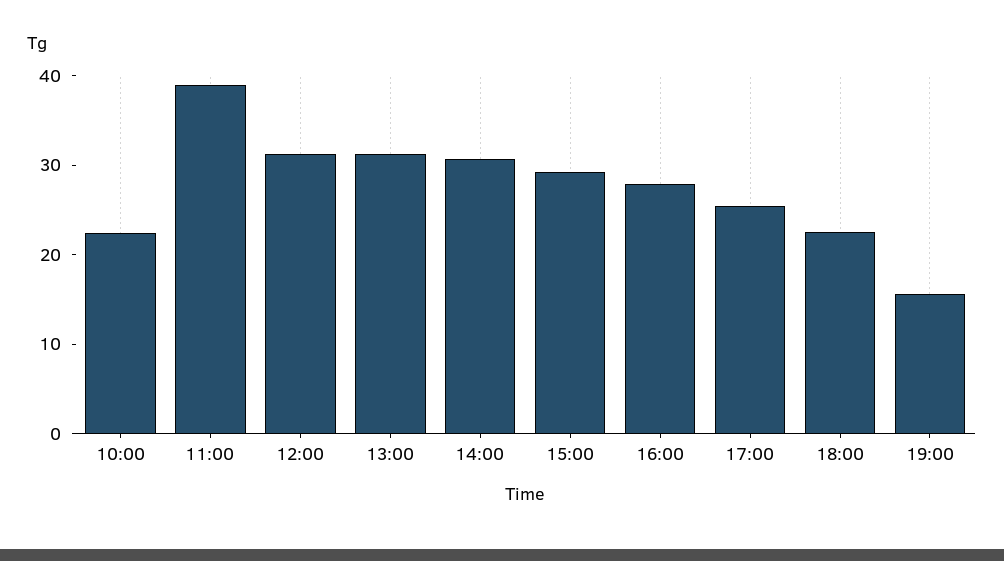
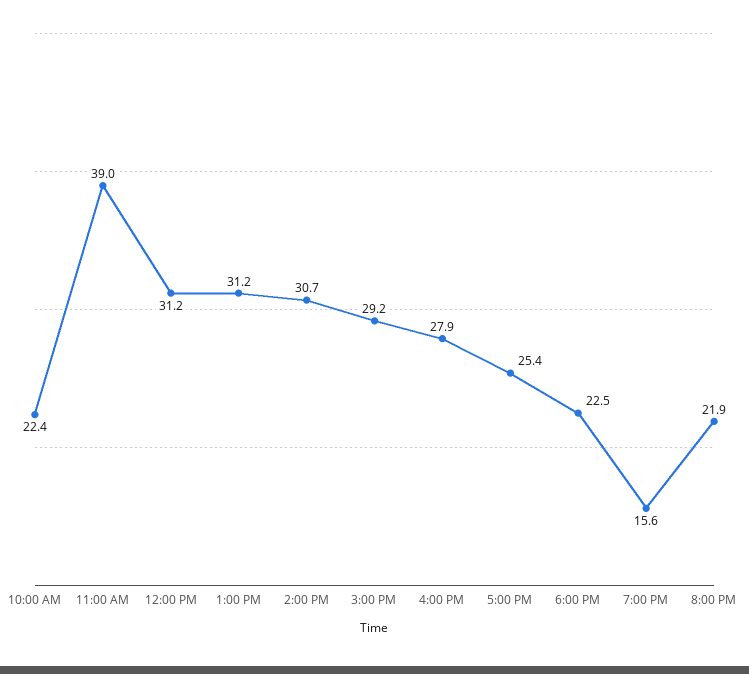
8:00 PM: none -> 21.9

